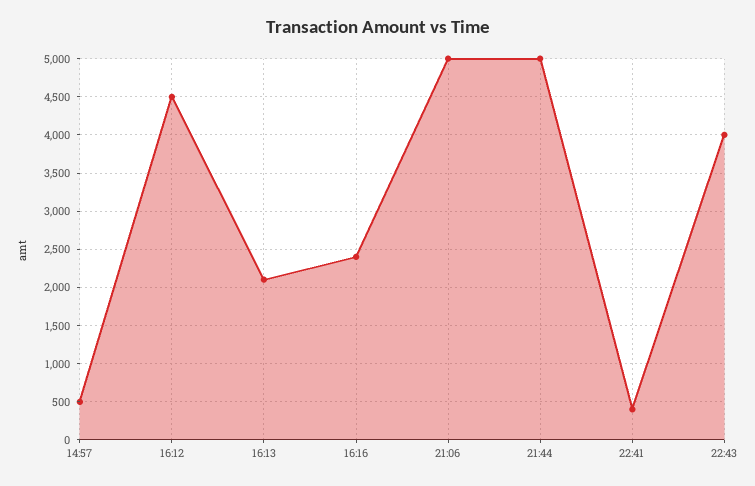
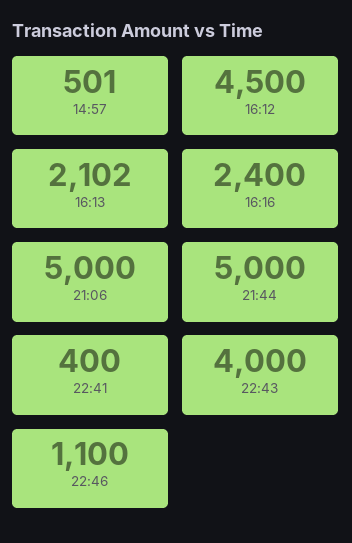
22:46: none -> 1100

